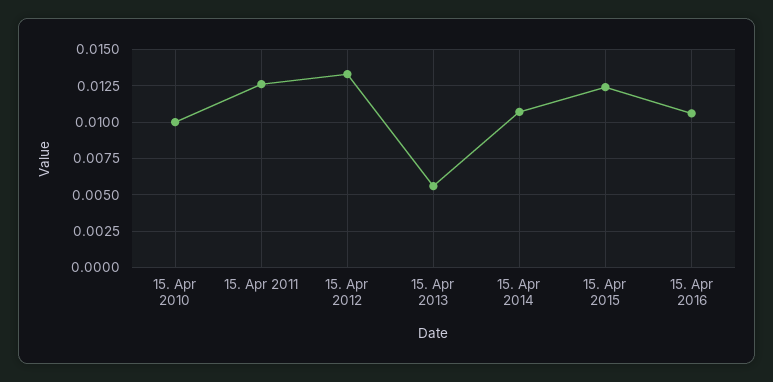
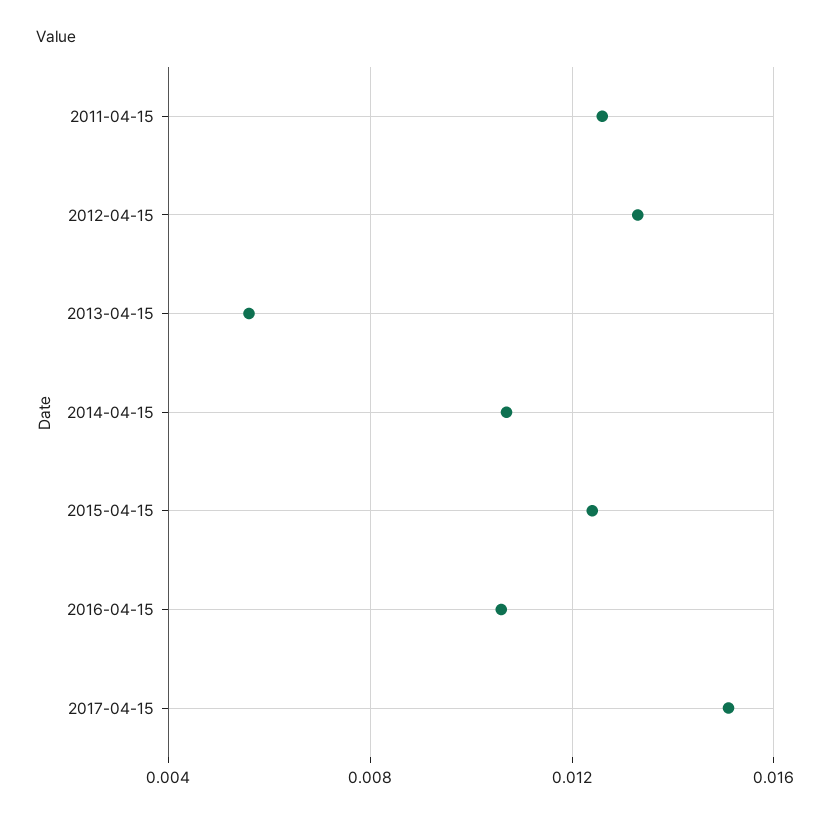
15. Apr 2010: 0.01 -> none
2017-04-15: none -> 0.015

